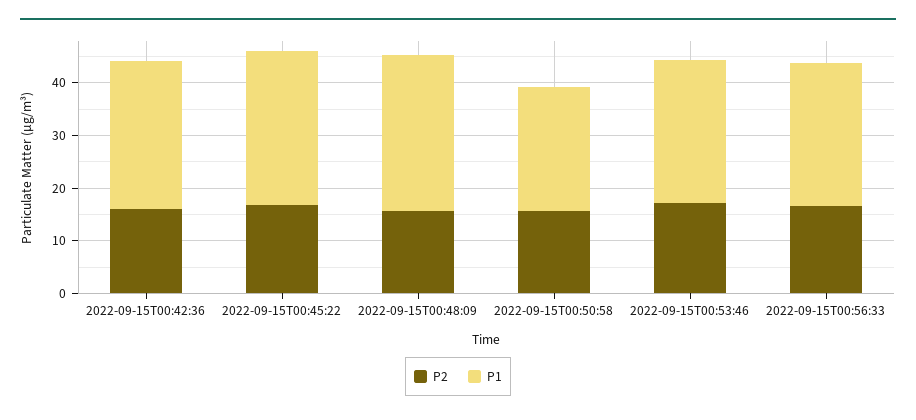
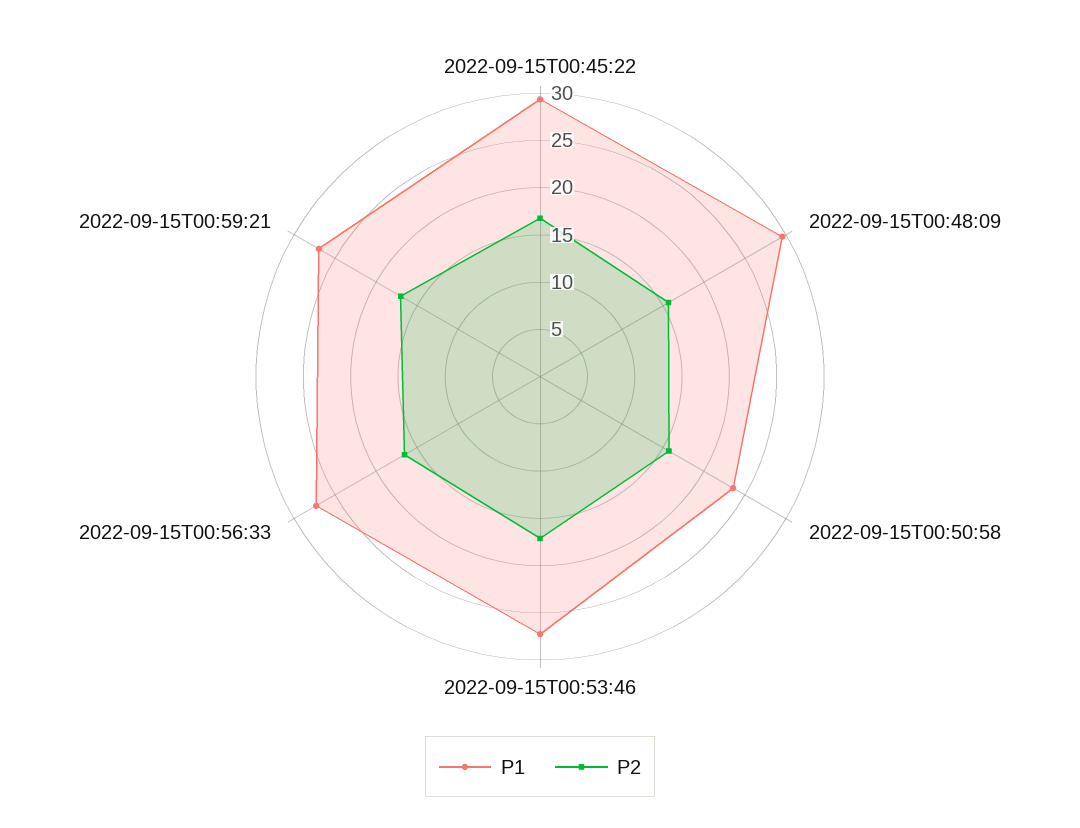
P2, 2022-09-15T00:42:36: 16 -> none
P1, 2022-09-15T00:42:36: 28 -> none
P1, 2022-09-15T00:59:21: none -> 27
P2, 2022-09-15T00:59:21: none -> 17

